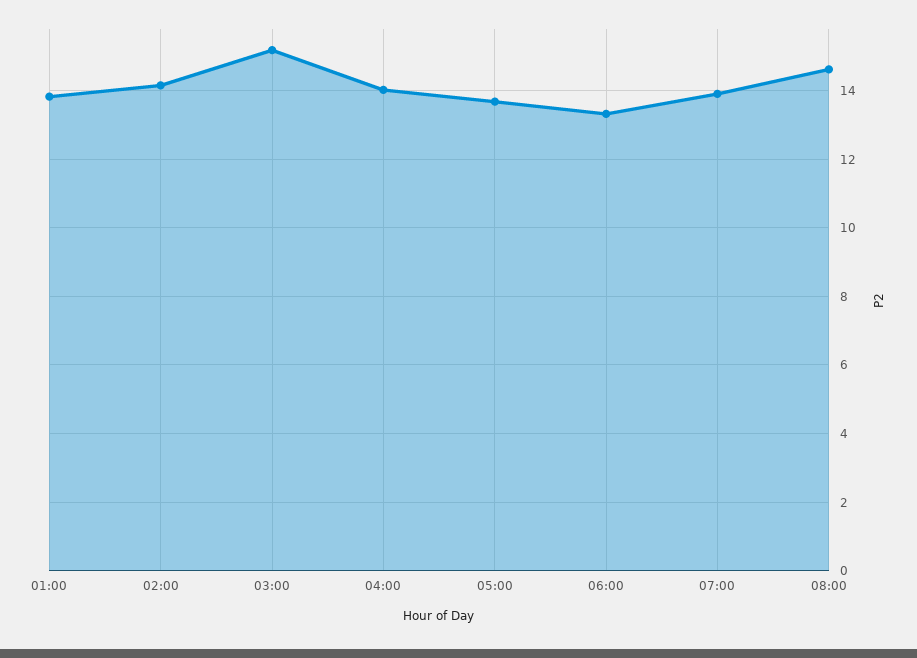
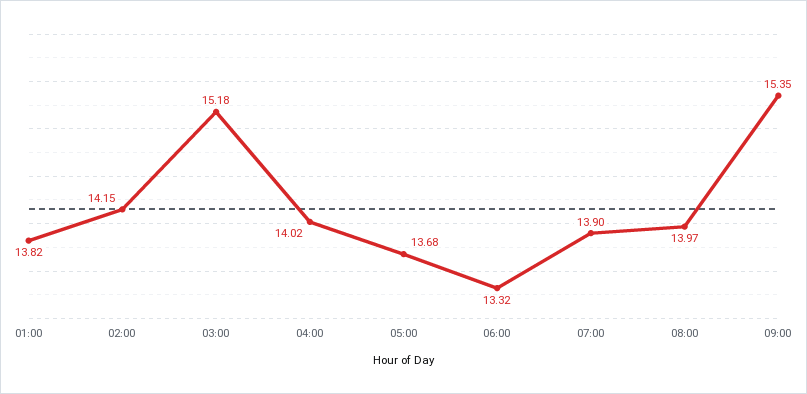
08:00: 14.6 -> 13.97
09:00: none -> 15.35

